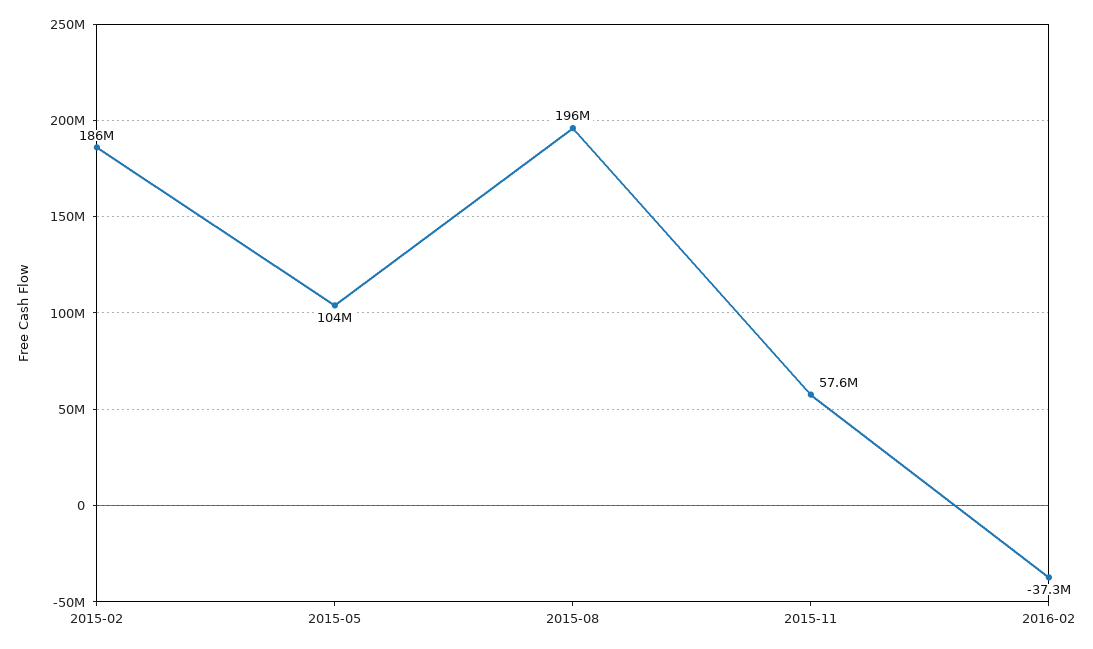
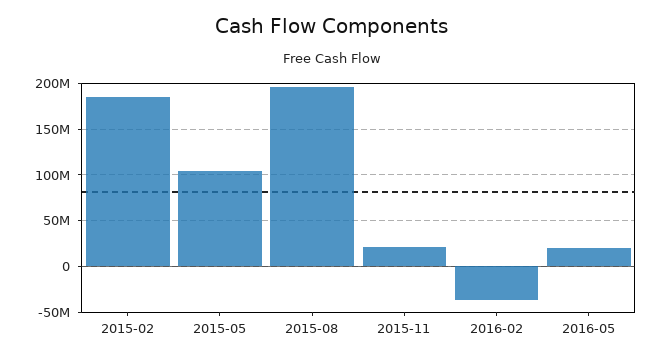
2015-11: 57600000 -> 20000000
2016-05: none -> 20000000

